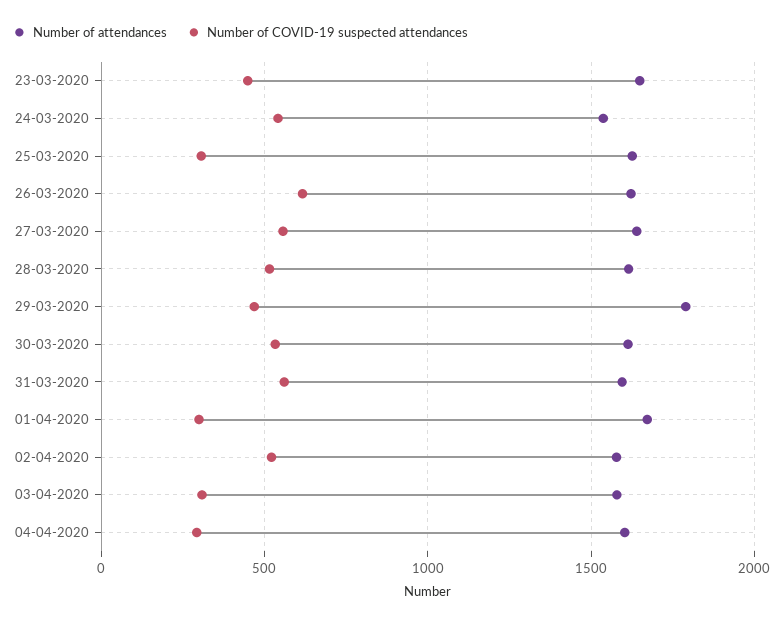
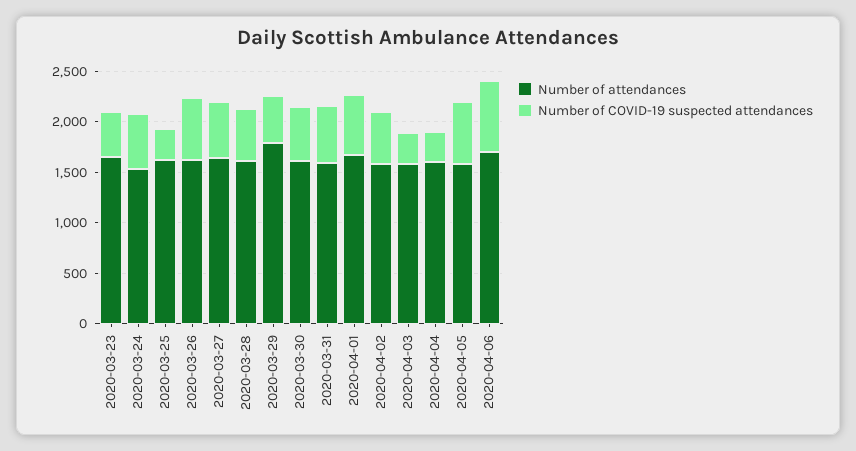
Number of COVID-19 suspected attendances, 01-04-2020: 300 -> 600
Number of attendances, 2020-04-05: none -> 1600
Number of COVID-19 suspected attendances, 2020-04-05: none -> 600
Number of attendances, 2020-04-06: none -> 1700
Number of COVID-19 suspected attendances, 2020-04-06: none -> 700

